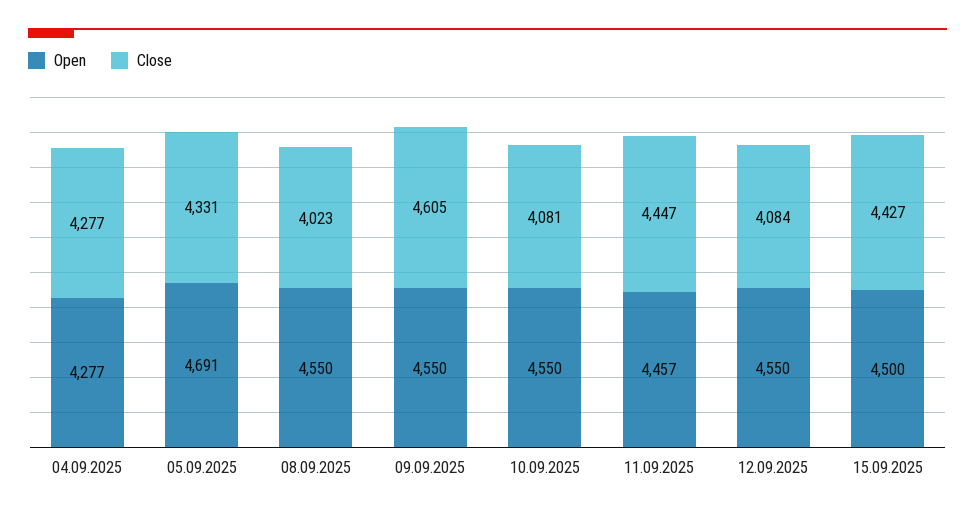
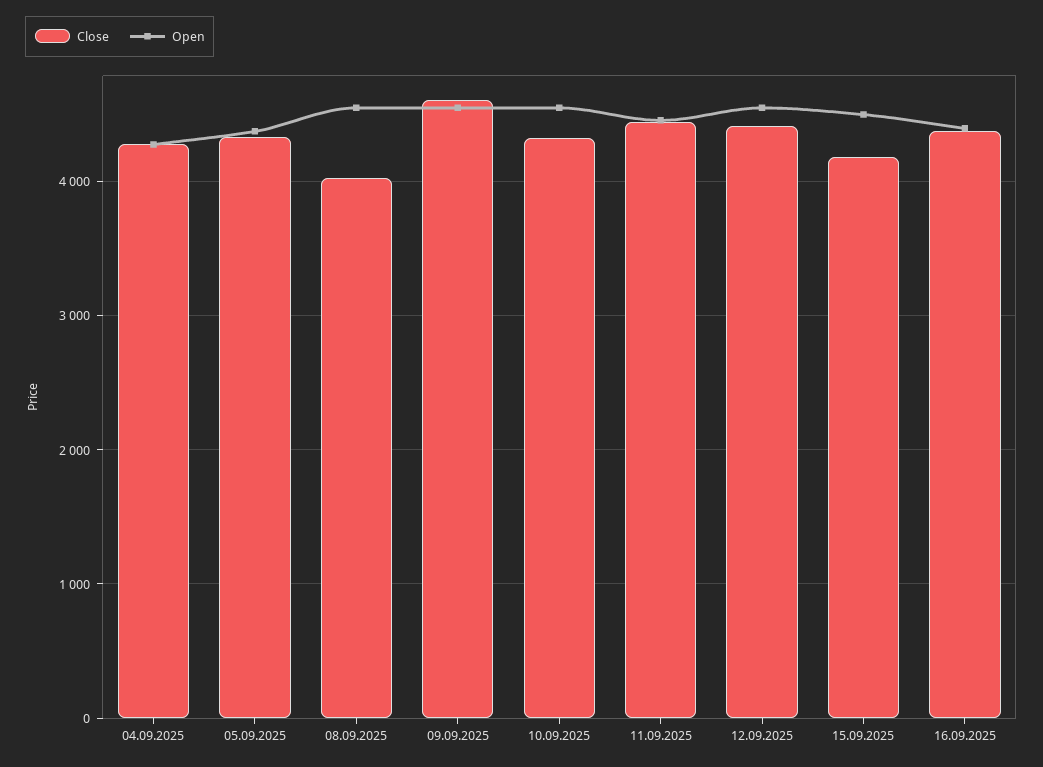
Open, 05.09.2025: 4691 -> 4400
Close, 10.09.2025: 4081 -> 4300
Close, 12.09.2025: 4084 -> 4400
Close, 15.09.2025: 4427 -> 4200
Close, 16.09.2025: none -> 4400
Open, 16.09.2025: none -> 4400

